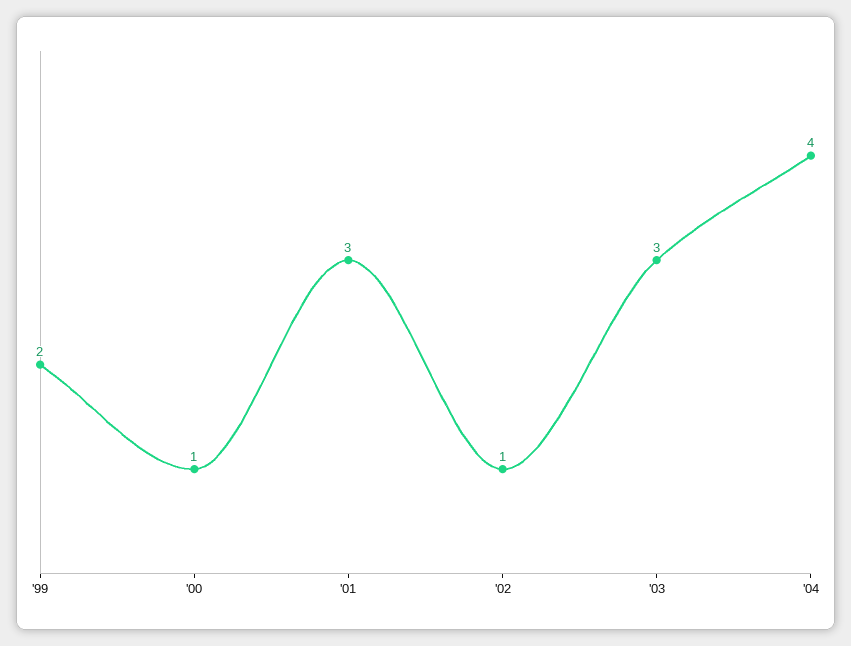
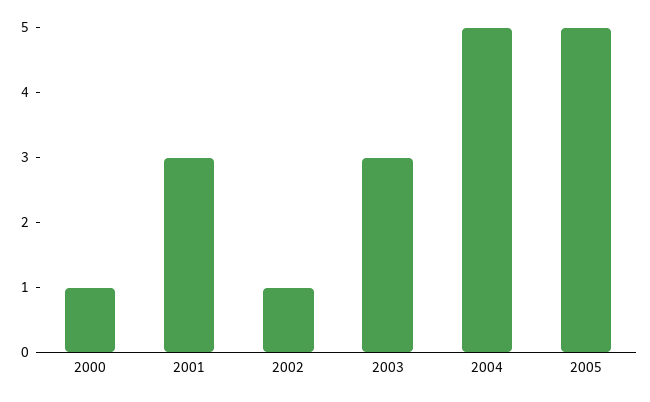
'99: 2 -> none
'04: 4 -> 5
2005: none -> 5

